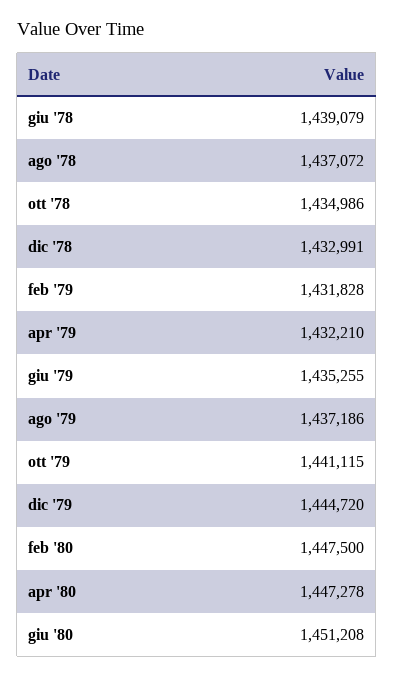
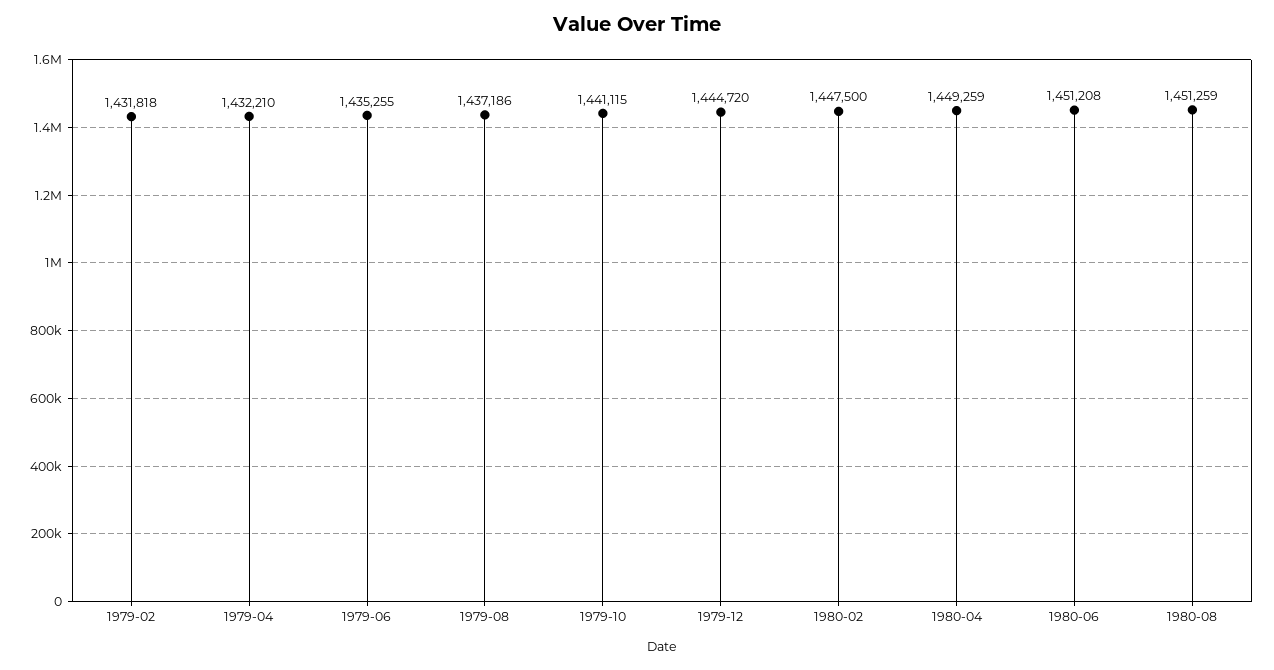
giu '78: 1439079 -> none
ago '78: 1437072 -> none
ott '78: 1434986 -> none
dic '78: 1432991 -> none
feb '79: 1431828 -> 1431818
apr '80: 1447278 -> 1449259
1980-08: none -> 1451259

